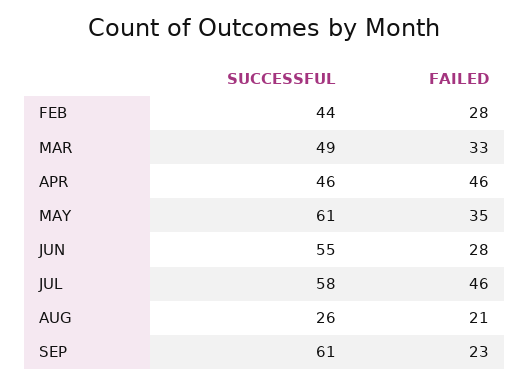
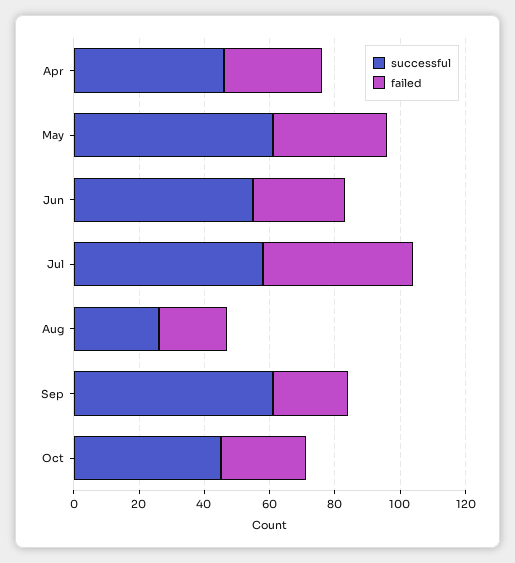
SUCCESSFUL, FEB: 44 -> none
FAILED, FEB: 28 -> none
SUCCESSFUL, MAR: 49 -> none
FAILED, MAR: 33 -> none
FAILED, APR: 46 -> 30
SUCCESSFUL, Oct: none -> 45
FAILED, Oct: none -> 25

